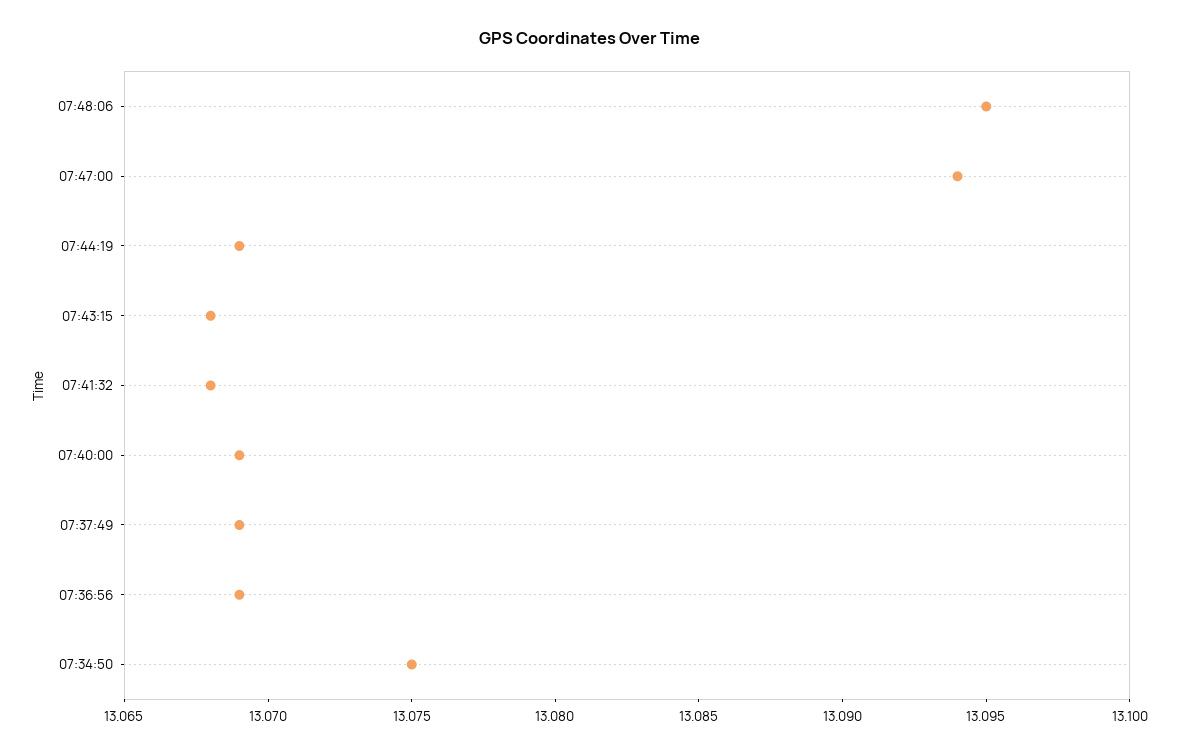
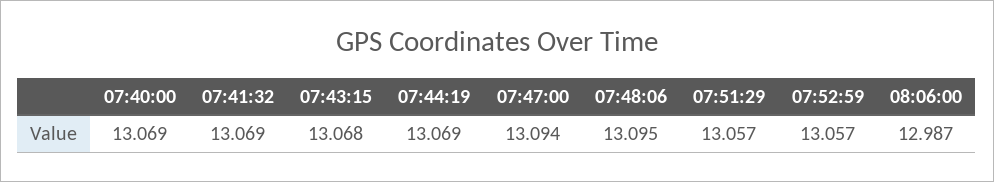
07:41:32: 13.068 -> 13.069
07:37:49: 13.069 -> none
07:36:56: 13.069 -> none
07:34:50: 13.075 -> none
07:51:29: none -> 13.057
07:52:59: none -> 13.057
08:06:00: none -> 12.987

